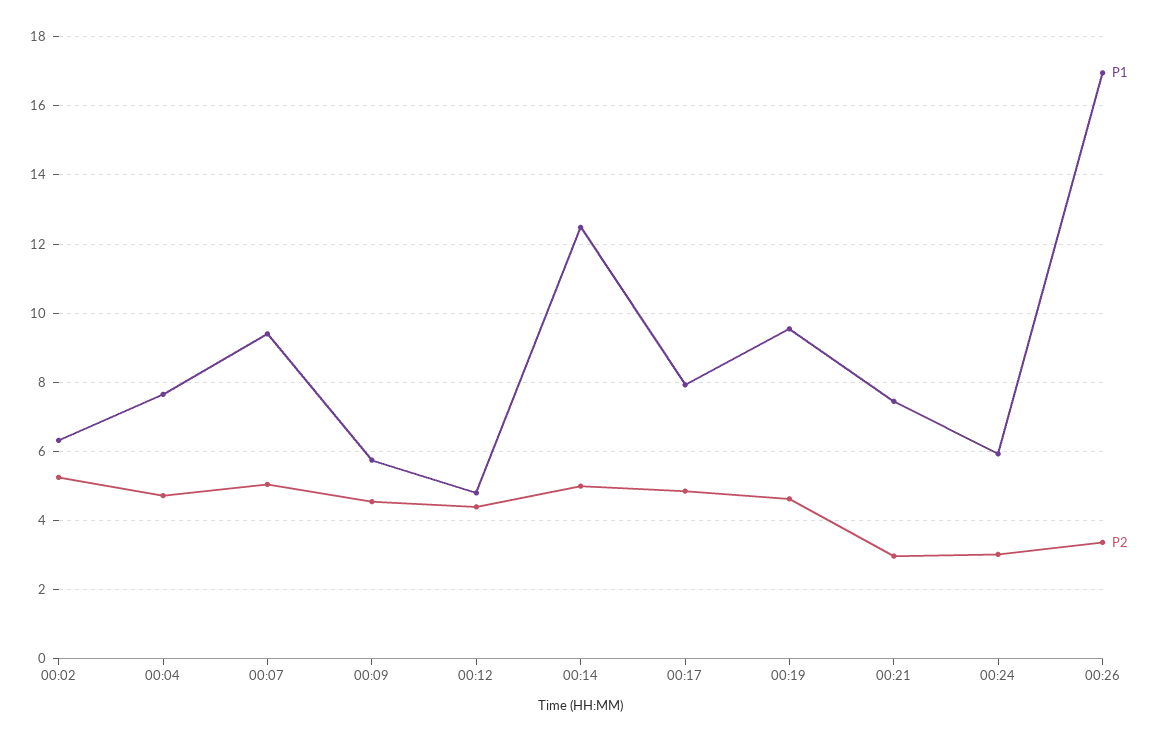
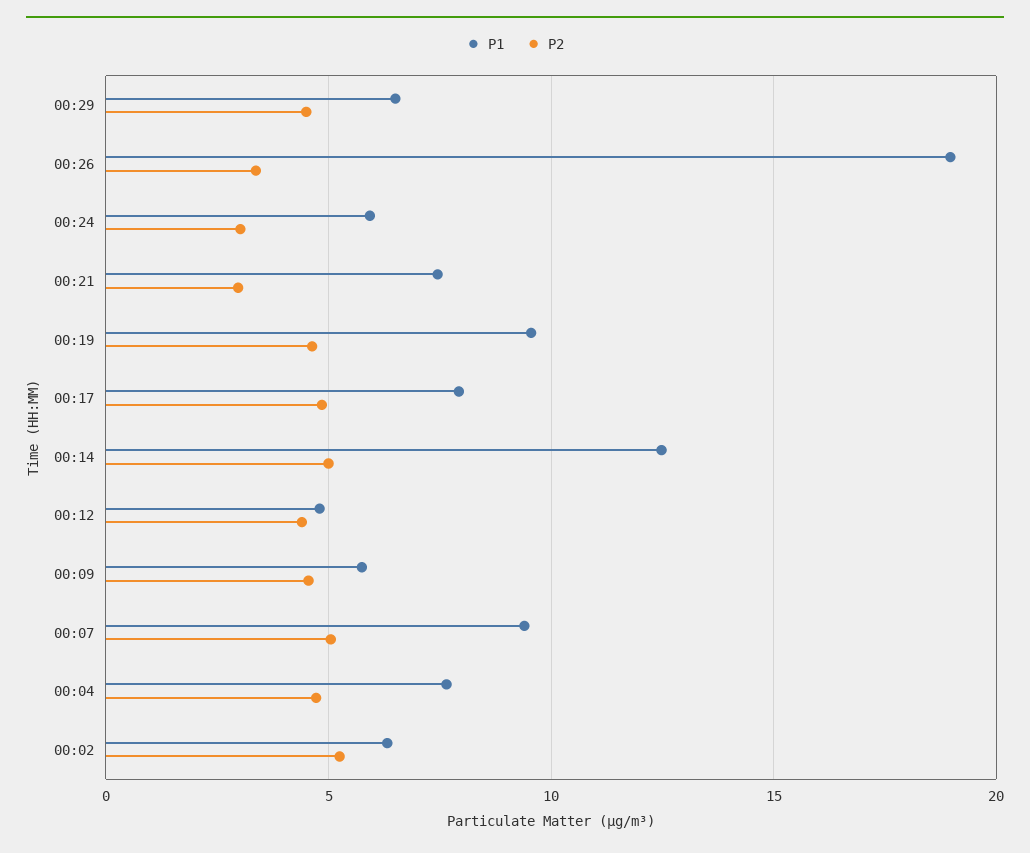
P1, 00:26: 17 -> 19
P1, 00:29: none -> 6.5
P2, 00:29: none -> 4.5

